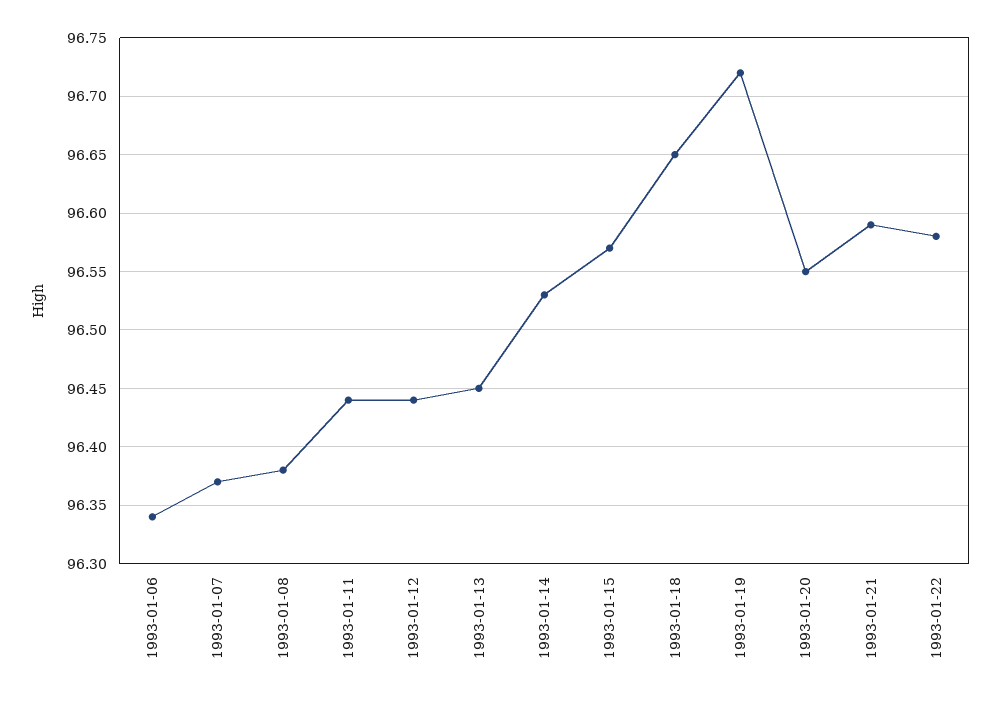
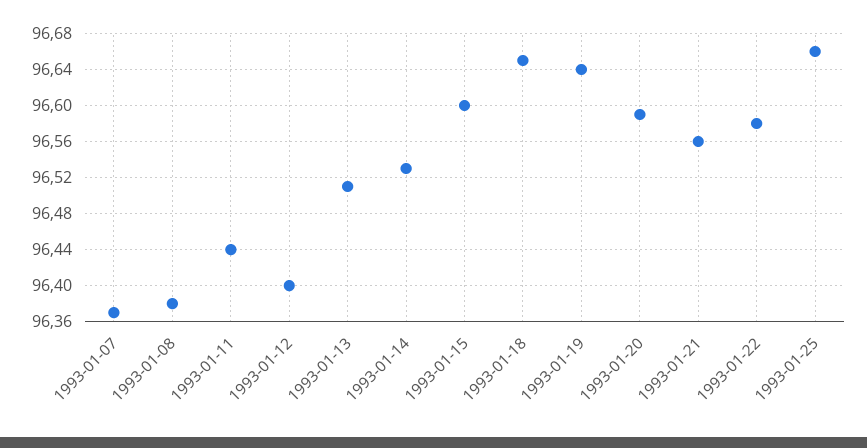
1993-01-06: 96.34 -> none
1993-01-12: 96.44 -> 96.4
1993-01-13: 96.45 -> 96.51
1993-01-15: 96.57 -> 96.6
1993-01-19: 96.72 -> 96.64
1993-01-20: 96.55 -> 96.59
1993-01-21: 96.59 -> 96.56
1993-01-25: none -> 96.66

